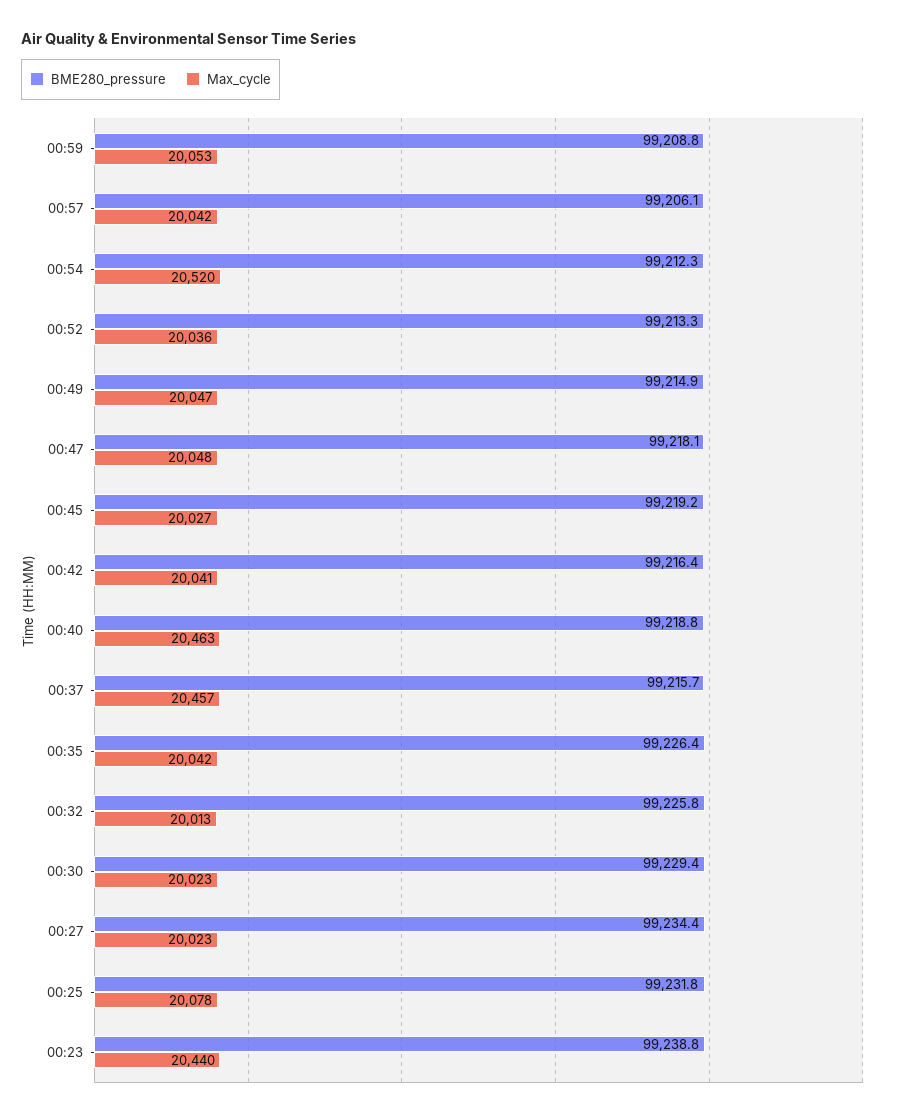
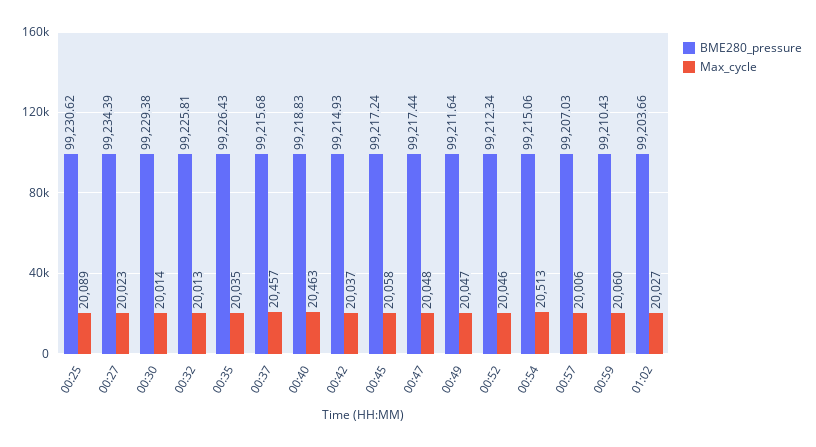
BME280_pressure, 00:59: 99208.8 -> 99210.43
Max_cycle, 00:59: 20053 -> 20060
BME280_pressure, 00:57: 99206.1 -> 99207.03
Max_cycle, 00:57: 20042 -> 20006
BME280_pressure, 00:54: 99212.3 -> 99215.06
Max_cycle, 00:54: 20520 -> 20513
BME280_pressure, 00:52: 99213.3 -> 99212.34
Max_cycle, 00:52: 20036 -> 20046
BME280_pressure, 00:49: 99214.9 -> 99211.64
BME280_pressure, 00:47: 99218.1 -> 99217.44
BME280_pressure, 00:45: 99219.2 -> 99217.24
Max_cycle, 00:45: 20027 -> 20058
BME280_pressure, 00:42: 99216.4 -> 99214.93
Max_cycle, 00:42: 20041 -> 20037
Max_cycle, 00:35: 20042 -> 20035
Max_cycle, 00:30: 20023 -> 20014
BME280_pressure, 00:25: 99231.8 -> 99230.62
Max_cycle, 00:25: 20078 -> 20089
BME280_pressure, 00:23: 99238.8 -> none
Max_cycle, 00:23: 20440 -> none
BME280_pressure, 01:02: none -> 99203.66
Max_cycle, 01:02: none -> 20027

